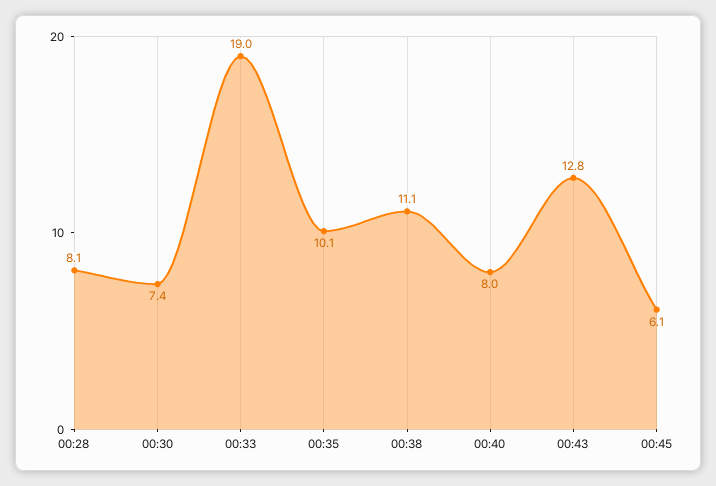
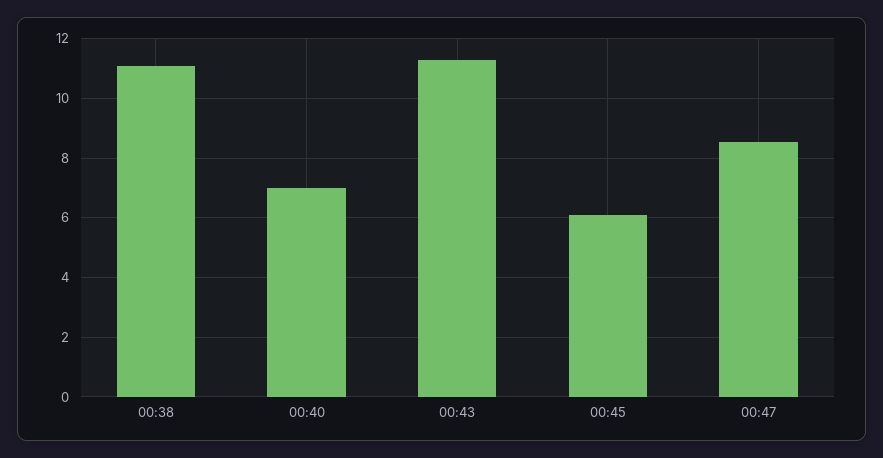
00:28: 8.1 -> none
00:30: 7.4 -> none
00:33: 19 -> none
00:35: 10.1 -> none
00:40: 8 -> 7
00:43: 12.8 -> 11.25
00:47: none -> 8.5

